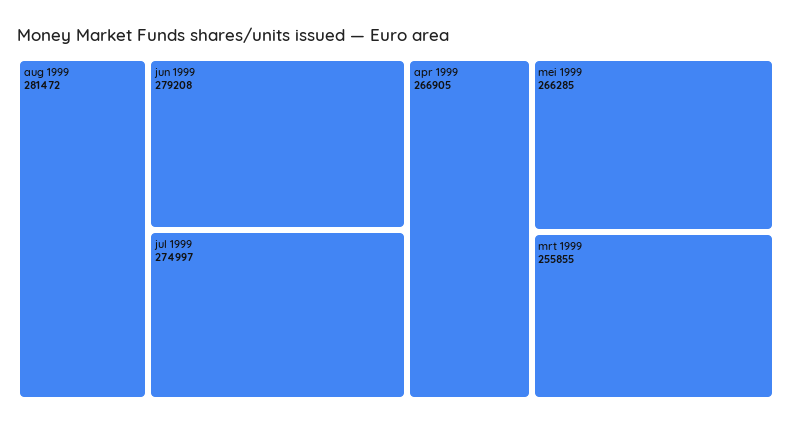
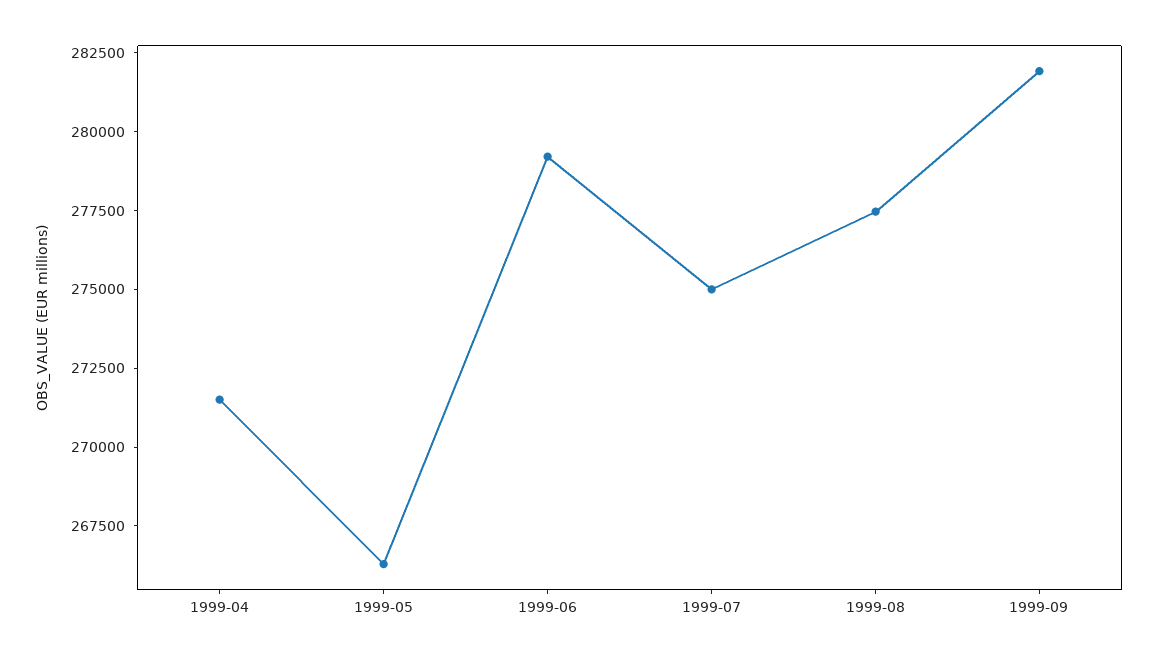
aug 1999: 281472 -> 277500
apr 1999: 266905 -> 271500
mrt 1999: 255855 -> none
1999-09: none -> 282000

